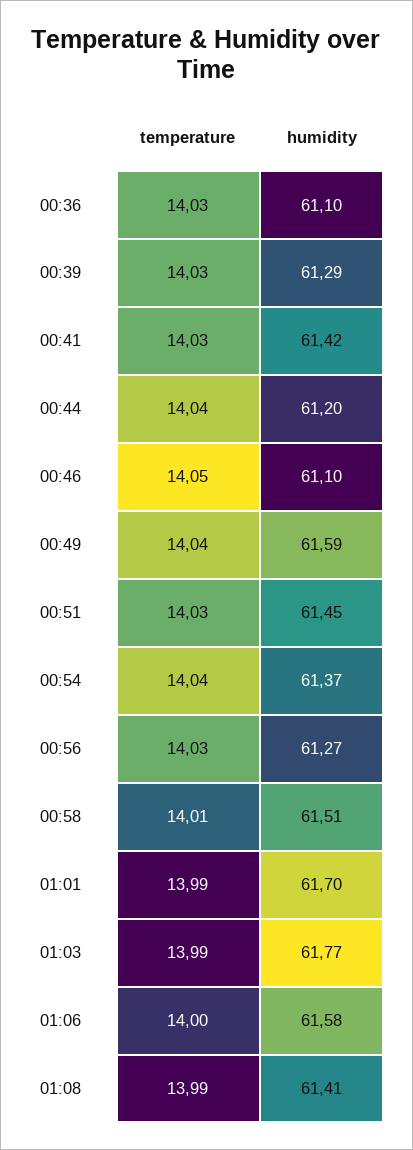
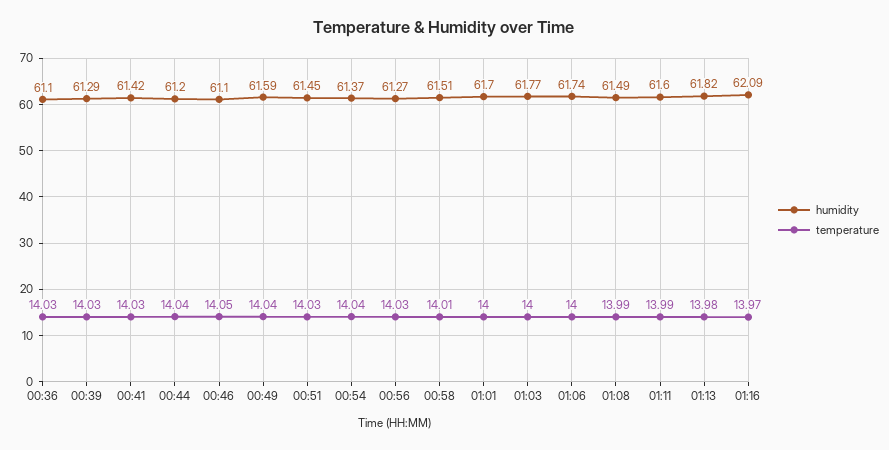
temperature, 01:01: 13.99 -> 14
temperature, 01:03: 13.99 -> 14
humidity, 01:06: 61.58 -> 61.74
humidity, 01:08: 61.41 -> 61.49
humidity, 01:11: none -> 61.6
temperature, 01:11: none -> 13.99
humidity, 01:13: none -> 61.82
temperature, 01:13: none -> 13.98
humidity, 01:16: none -> 62.09
temperature, 01:16: none -> 13.97

